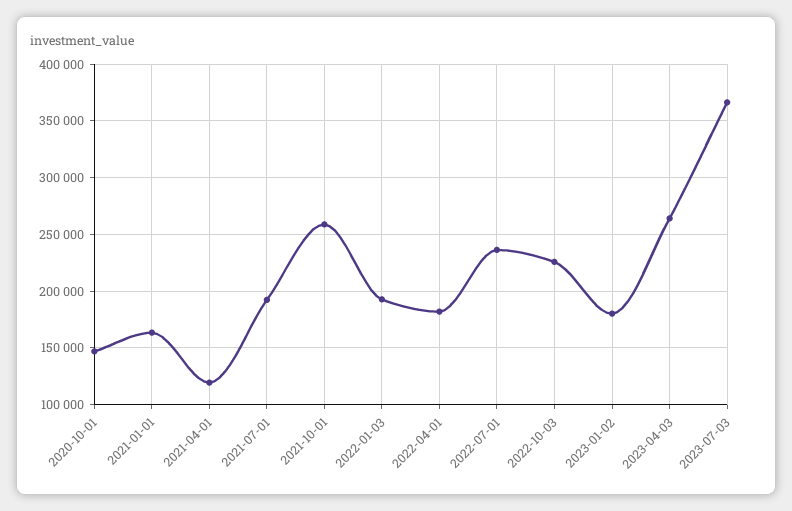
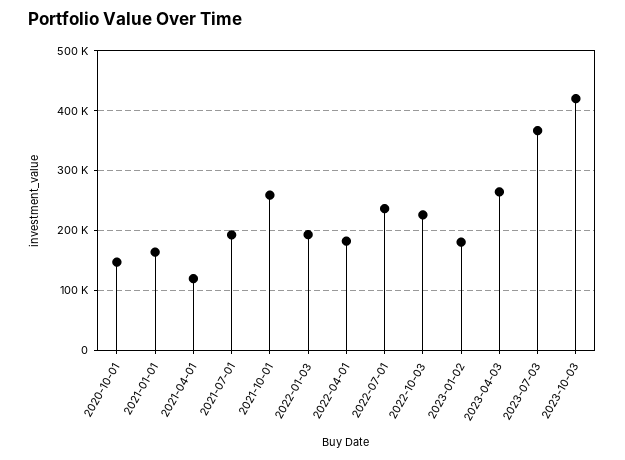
2023-10-03: none -> 420000

